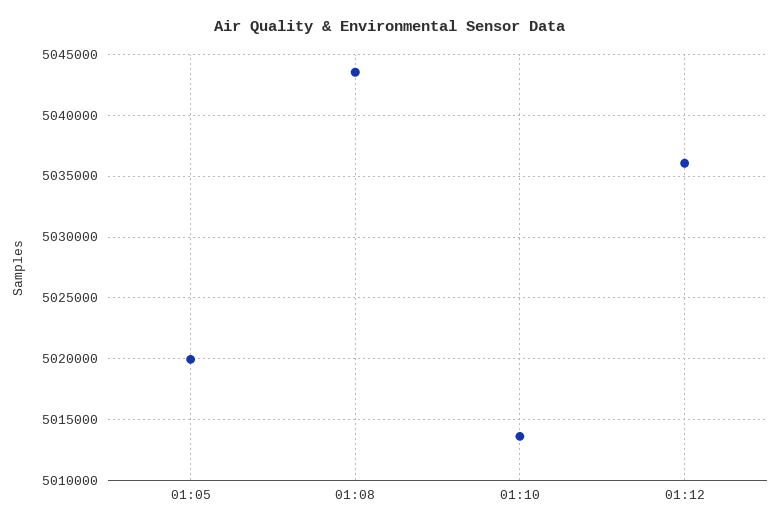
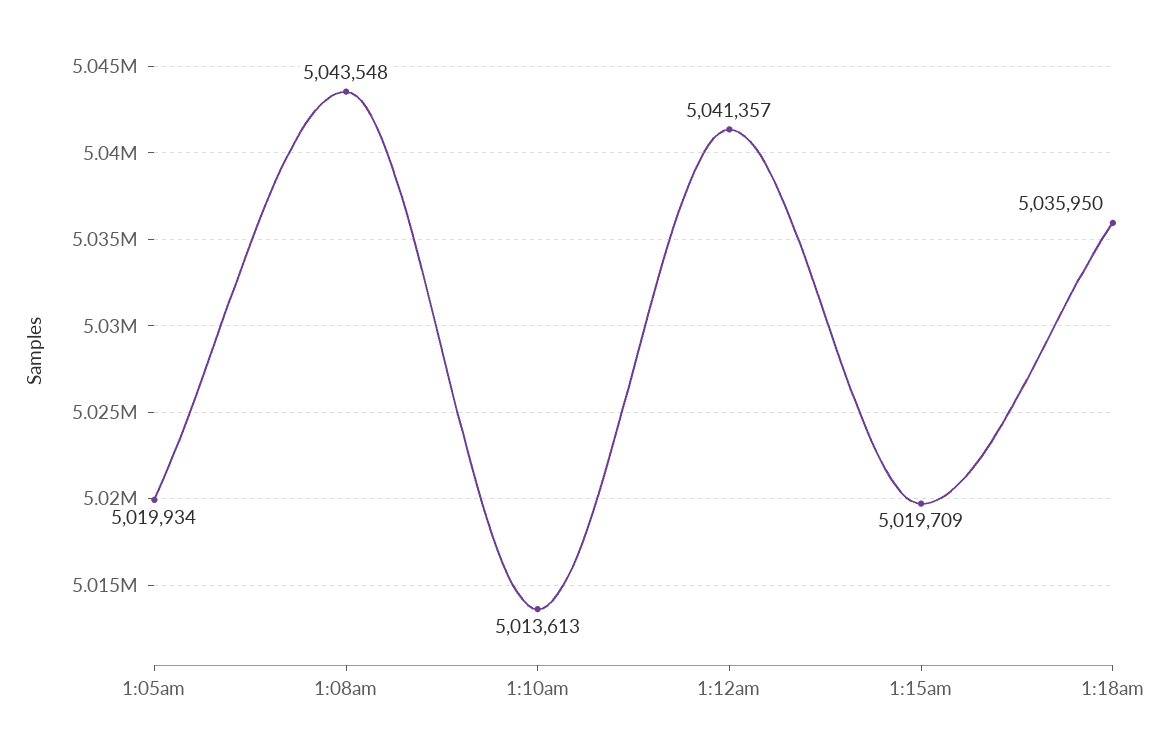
01:12: 5036000 -> 5041357
1:15am: none -> 5019709
1:18am: none -> 5035950

